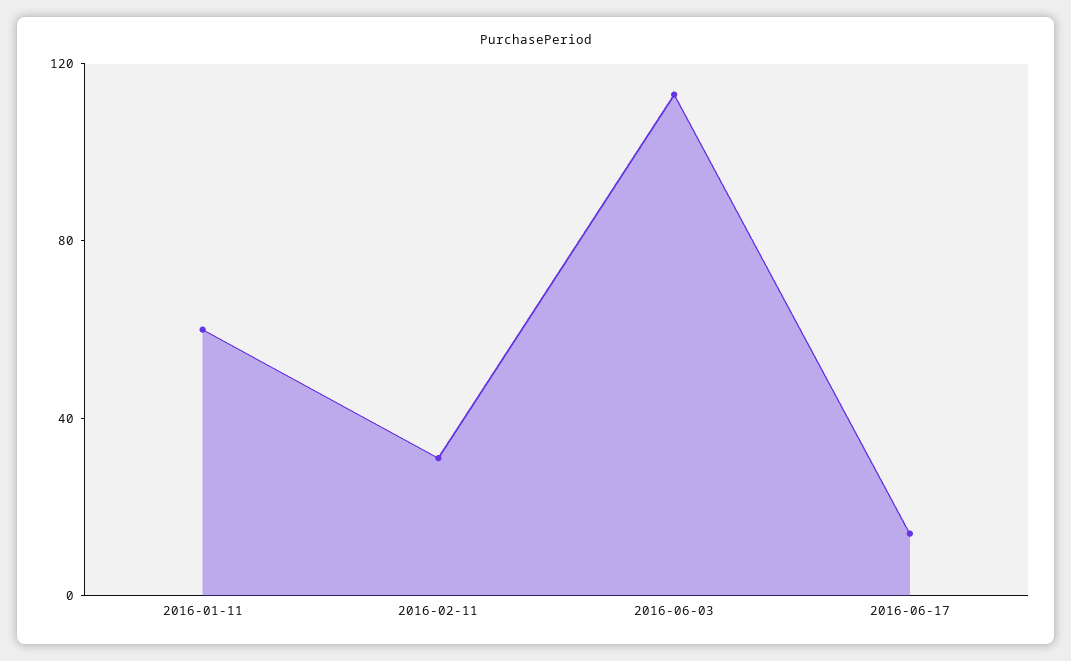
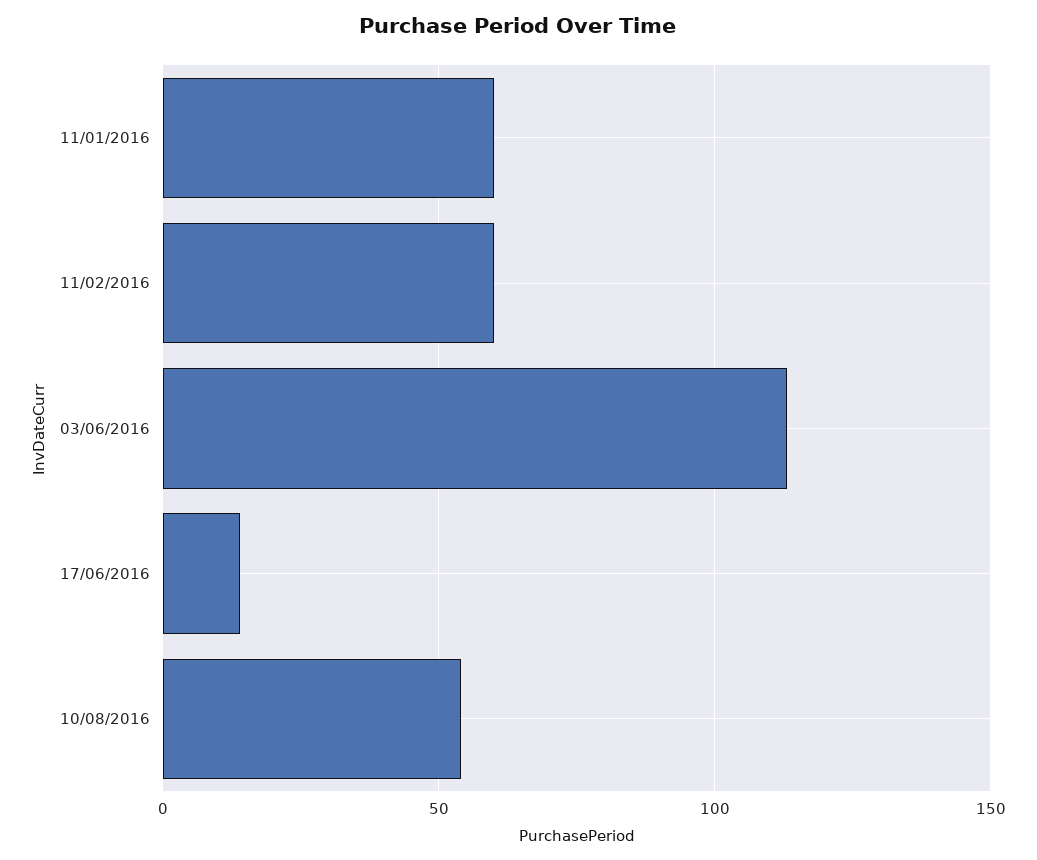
2016-02-11: 30 -> 60
10/08/2016: none -> 55

